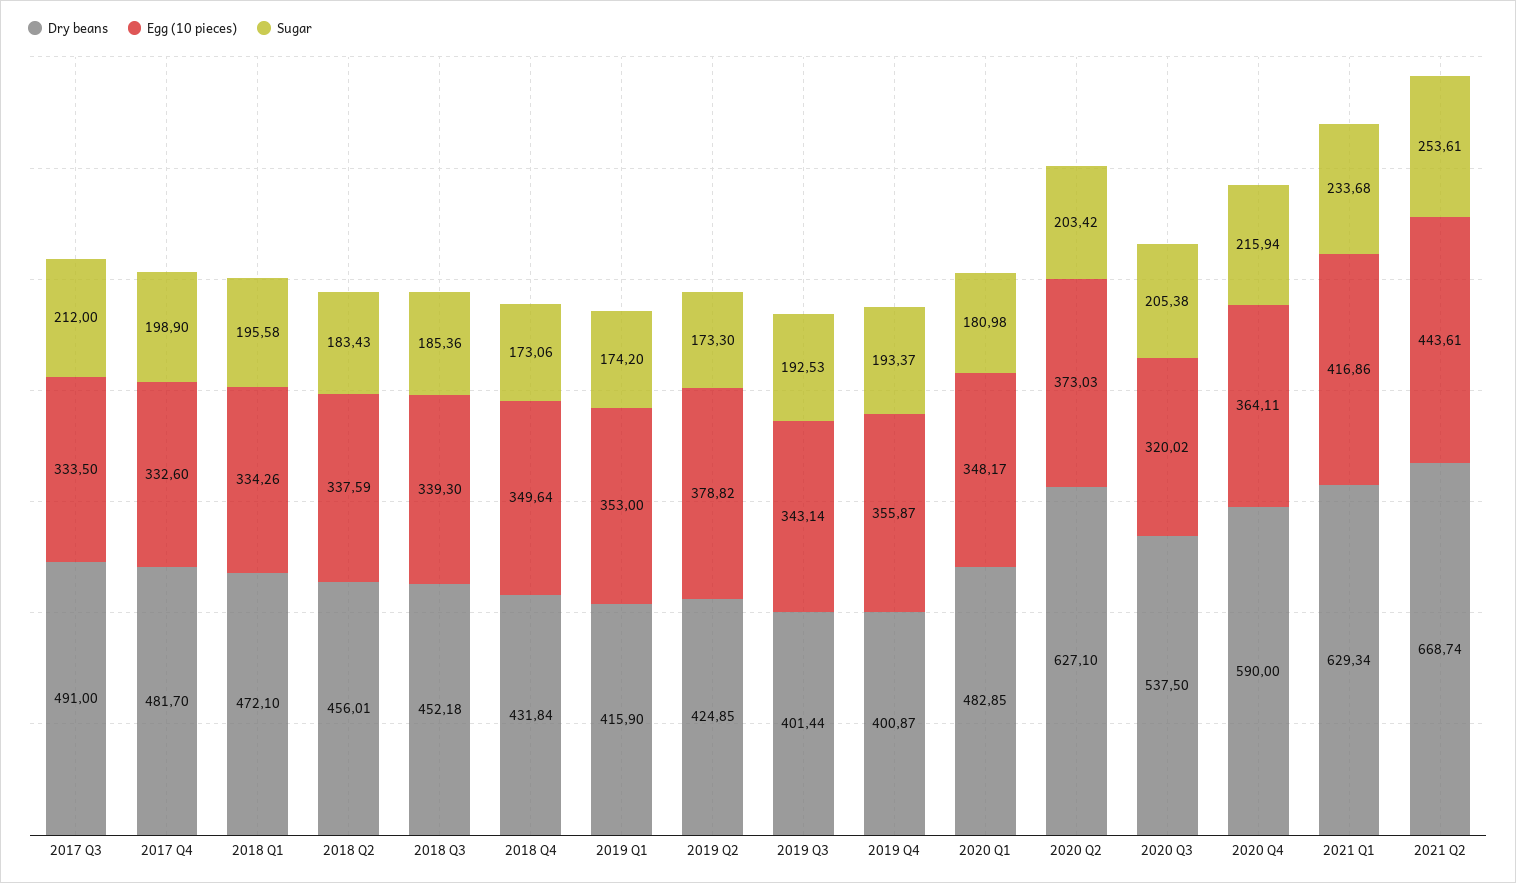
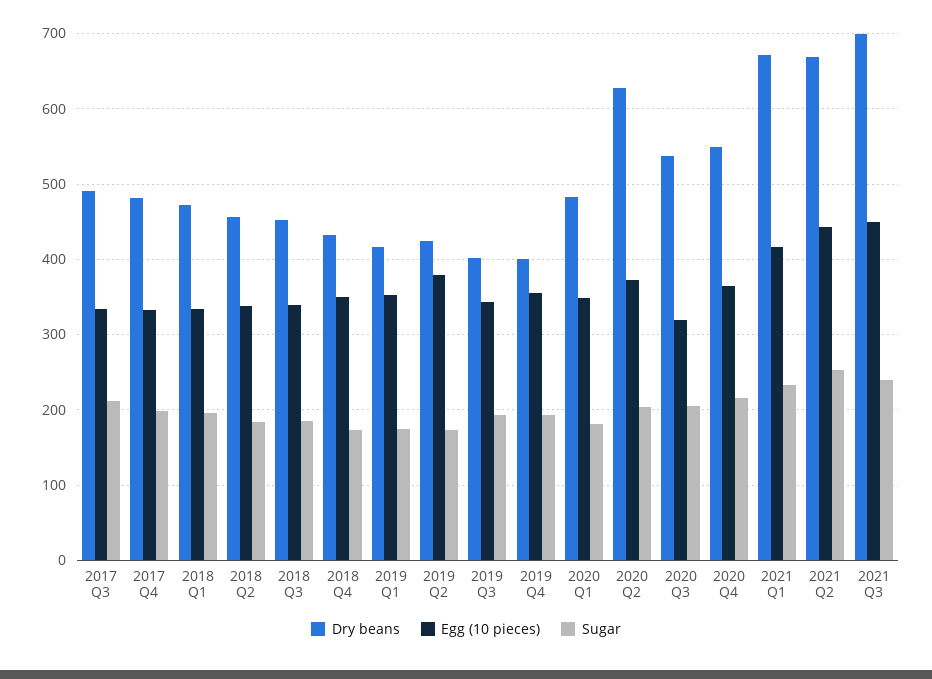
Dry beans, 2020 Q4: 590 -> 550
Dry beans, 2021 Q1: 629.34 -> 670
Dry beans, 2021 Q3: none -> 700
Egg (10 pieces), 2021 Q3: none -> 450
Sugar, 2021 Q3: none -> 240

